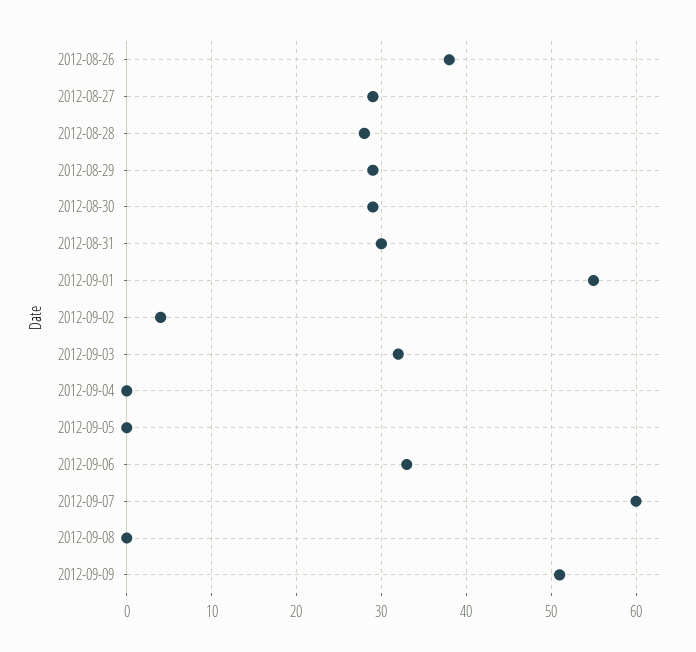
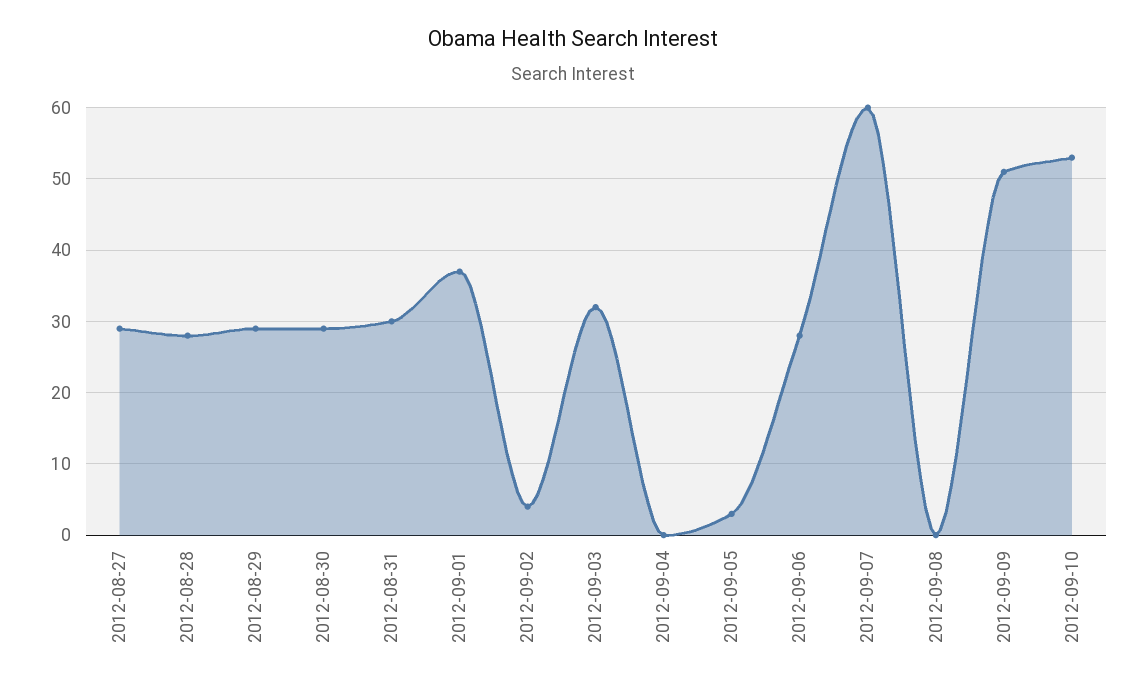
2012-08-26: 38 -> none
2012-09-01: 55 -> 37
2012-09-05: 0 -> 3
2012-09-06: 33 -> 28
2012-09-10: none -> 53

